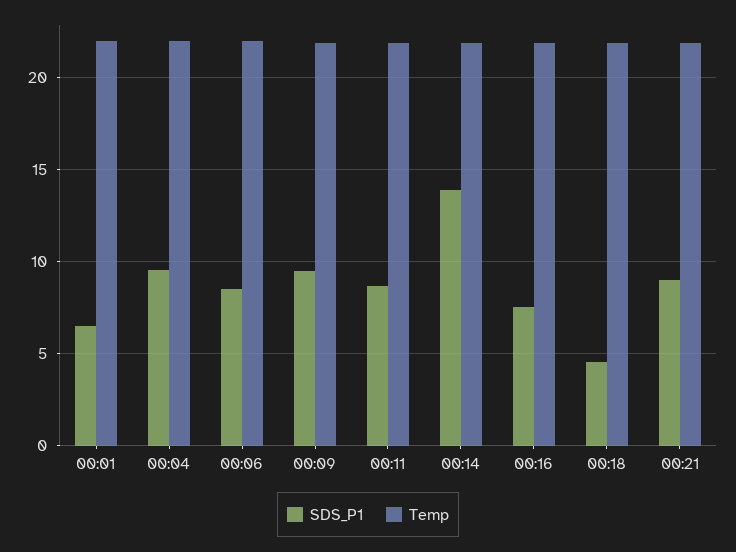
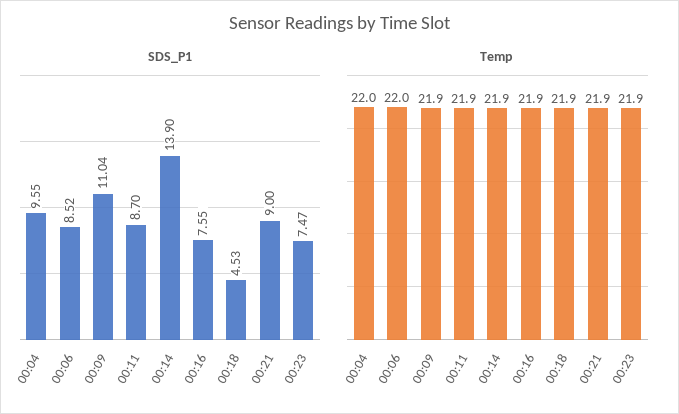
SDS_P1, 00:01: 6.5 -> none
Temp, 00:01: 22 -> none
SDS_P1, 00:09: 9.5 -> 11.04
SDS_P1, 00:23: none -> 7.47
Temp, 00:23: none -> 21.9

